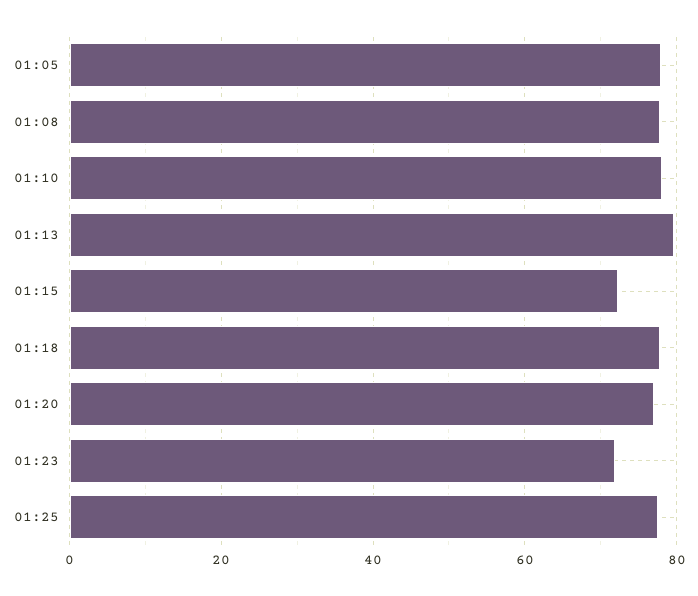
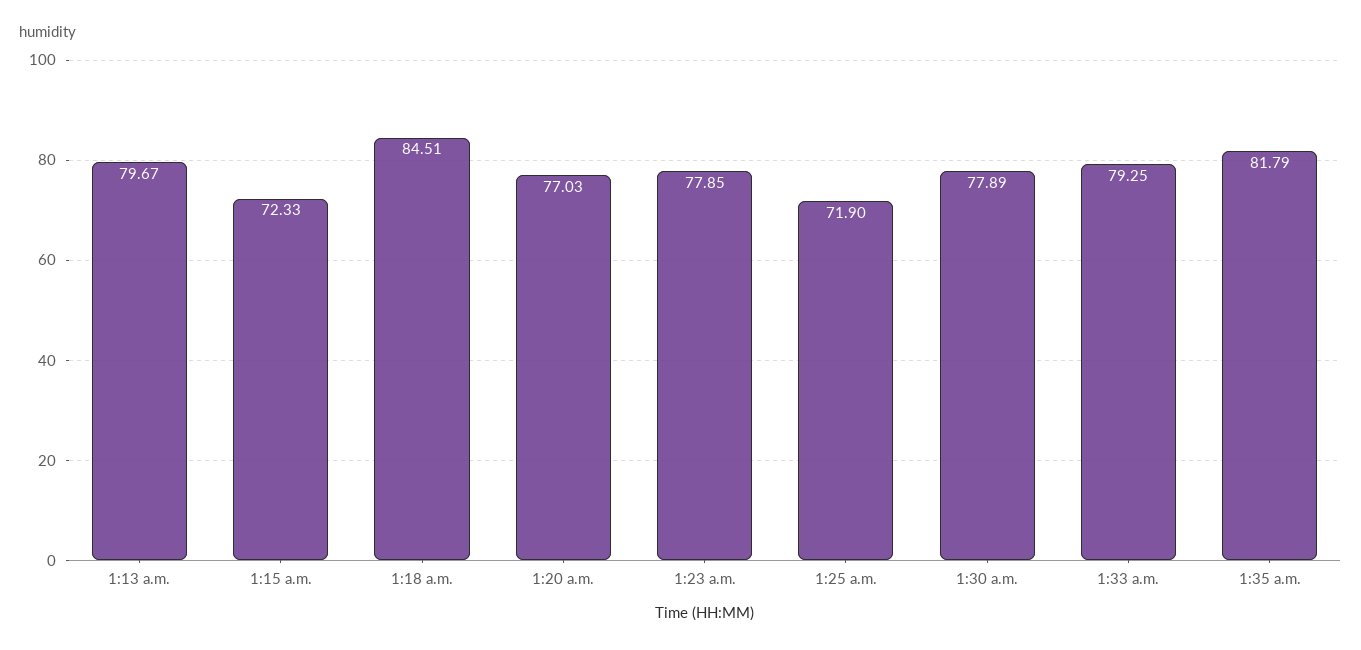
01:05: 78 -> none
01:08: 78 -> none
01:10: 78 -> none
01:18: 78 -> 84.51
01:23: 72 -> 77.85
01:25: 78 -> 71.9
1:30 a.m.: none -> 77.89
1:33 a.m.: none -> 79.25
1:35 a.m.: none -> 81.79

